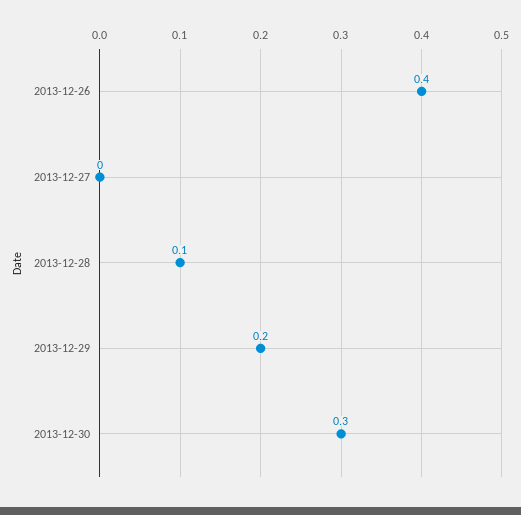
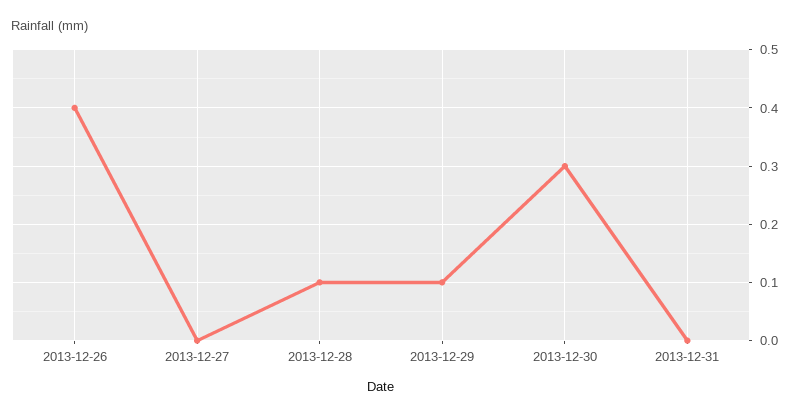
2013-12-29: 0.2 -> 0.1
2013-12-31: none -> 0

